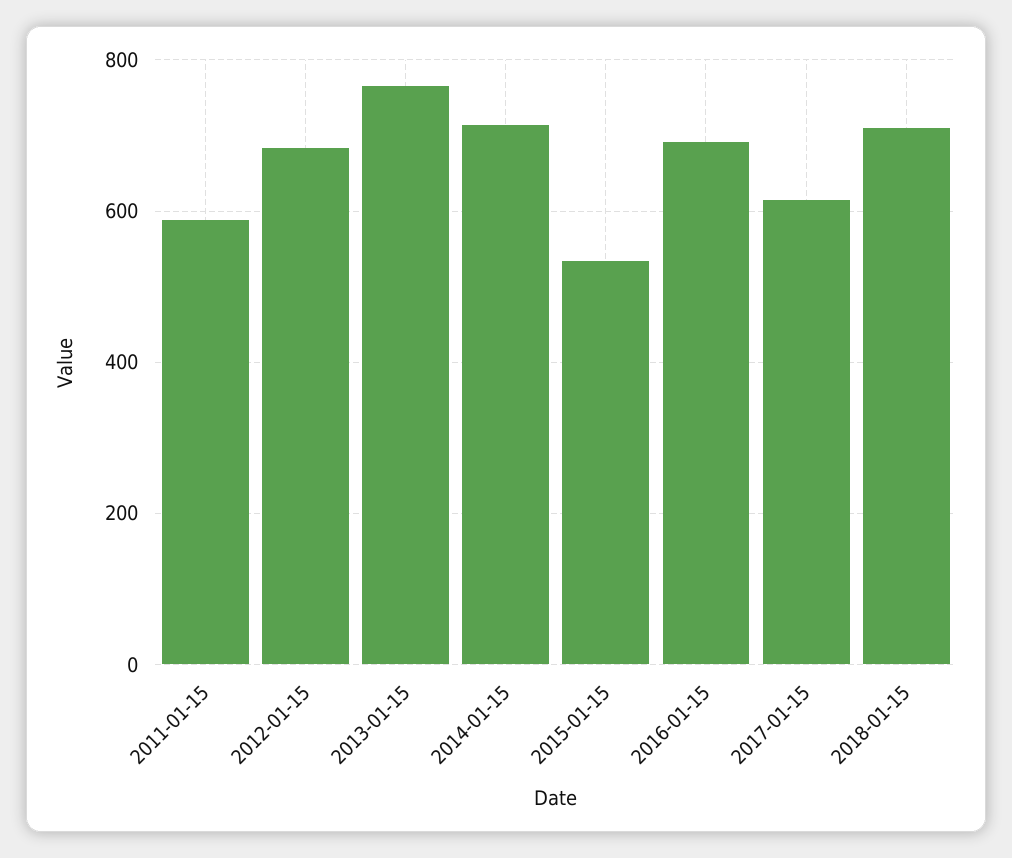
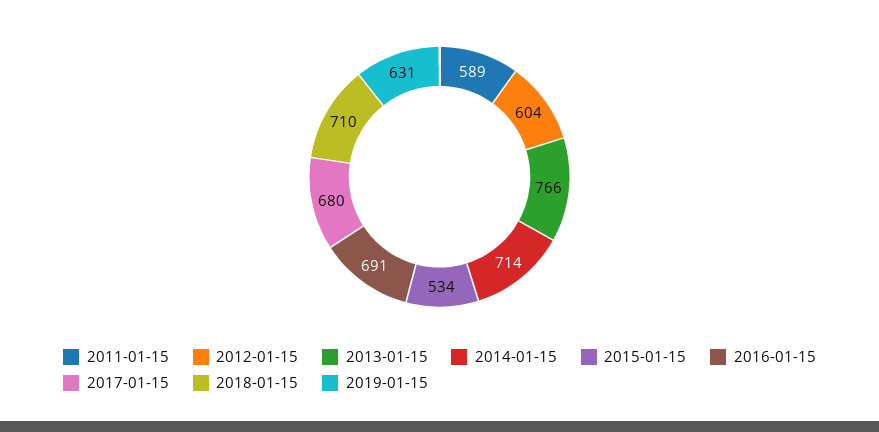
2012-01-15: 680 -> 604
2017-01-15: 620 -> 680
2019-01-15: none -> 631

